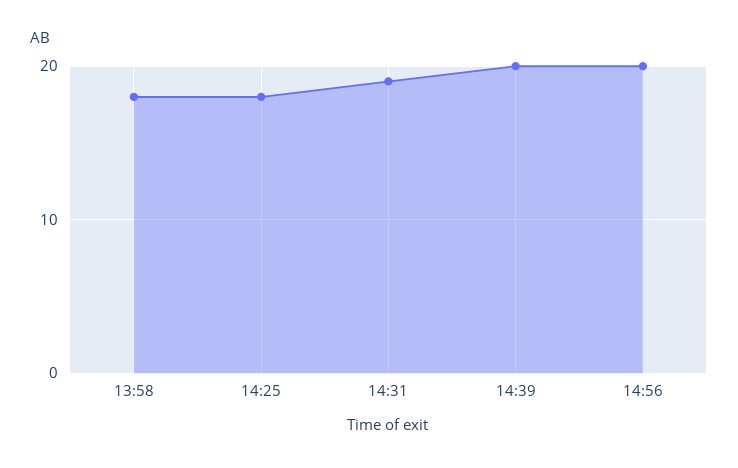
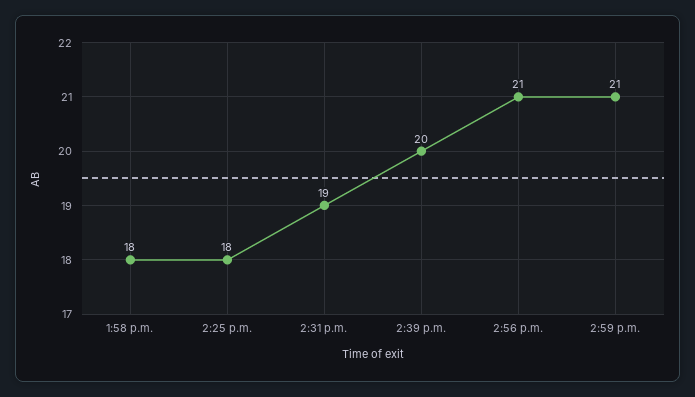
14:56: 20 -> 21
2:59 p.m.: none -> 21

